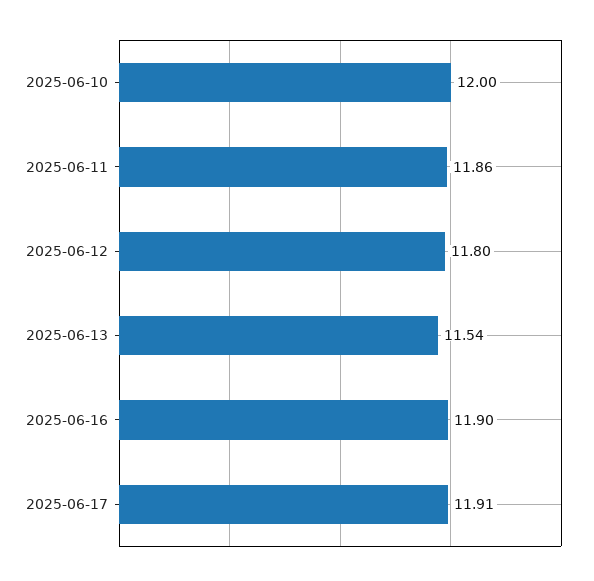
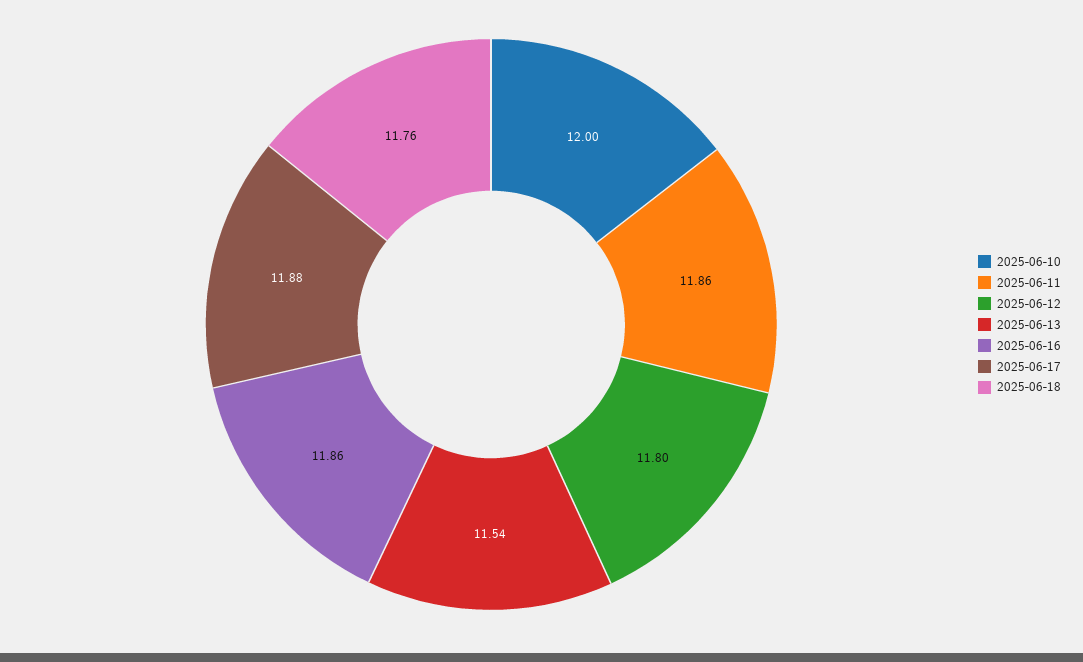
2025-06-16: 11.9 -> 11.86
2025-06-17: 11.91 -> 11.88
2025-06-18: none -> 11.76

